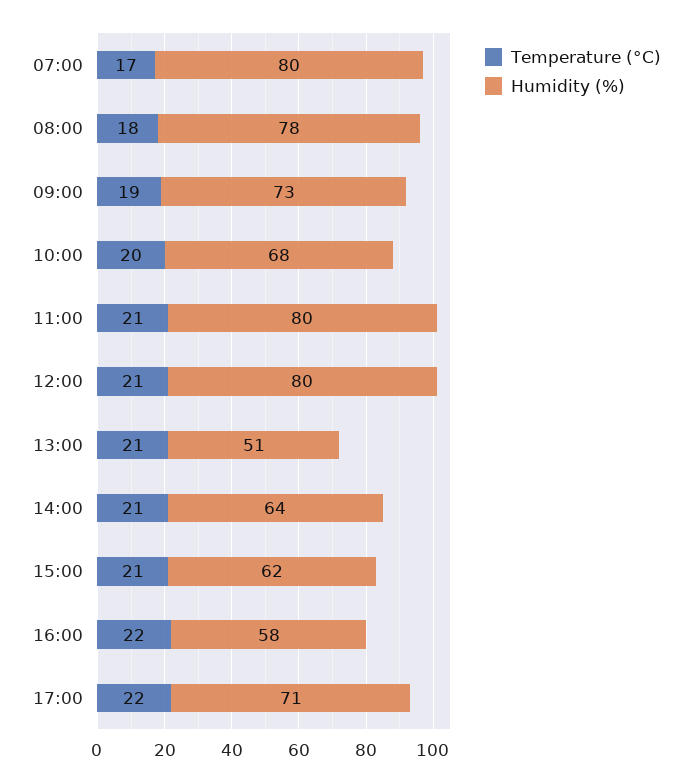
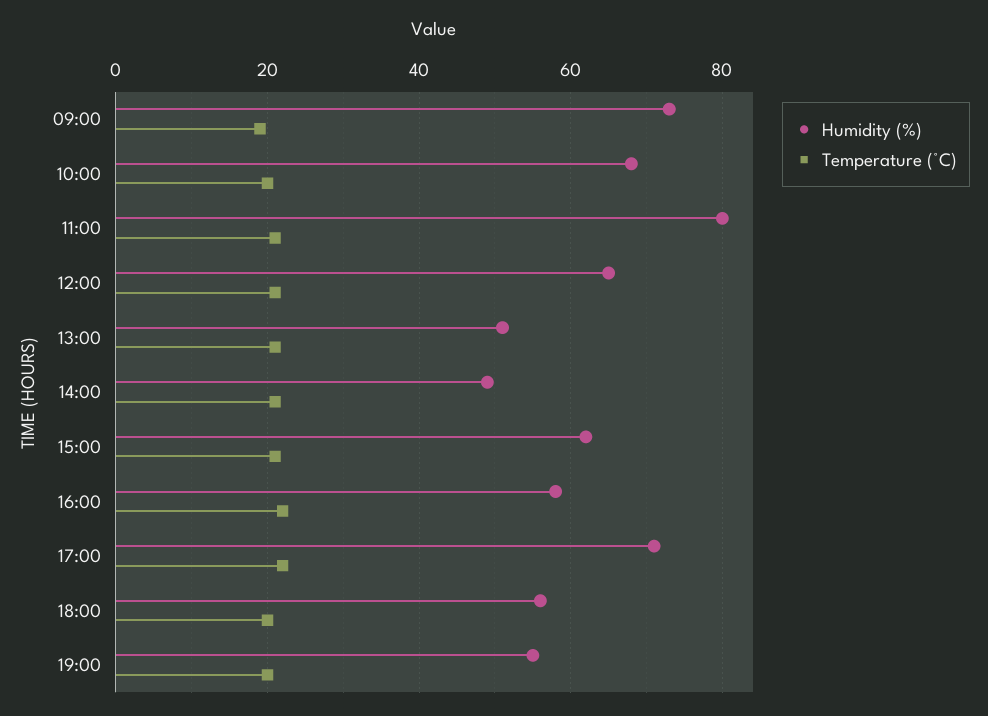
Temperature (°C), 07:00: 17 -> none
Humidity (%), 07:00: 80 -> none
Temperature (°C), 08:00: 18 -> none
Humidity (%), 08:00: 78 -> none
Humidity (%), 12:00: 80 -> 65
Humidity (%), 14:00: 64 -> 50
Humidity (%), 18:00: none -> 55
Temperature (°C), 18:00: none -> 20
Humidity (%), 19:00: none -> 55
Temperature (°C), 19:00: none -> 20

